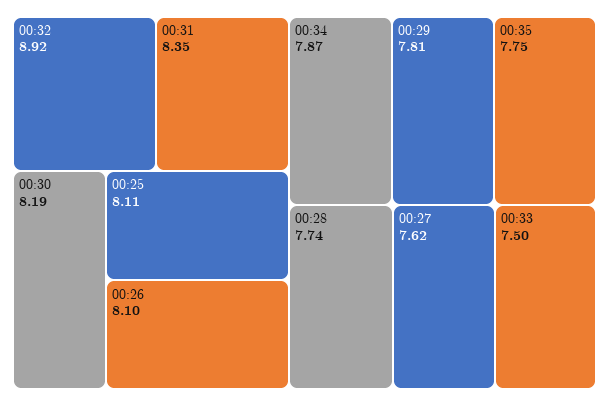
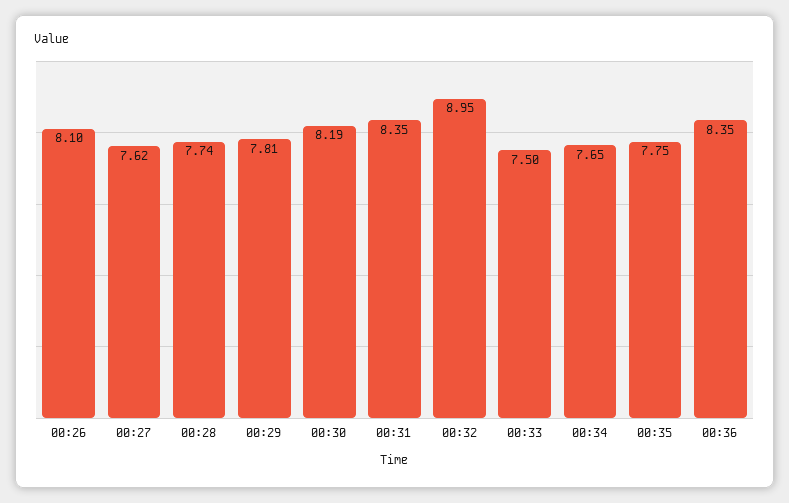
00:32: 8.92 -> 8.95
00:25: 8.11 -> none
00:34: 7.87 -> 7.65
00:36: none -> 8.35

